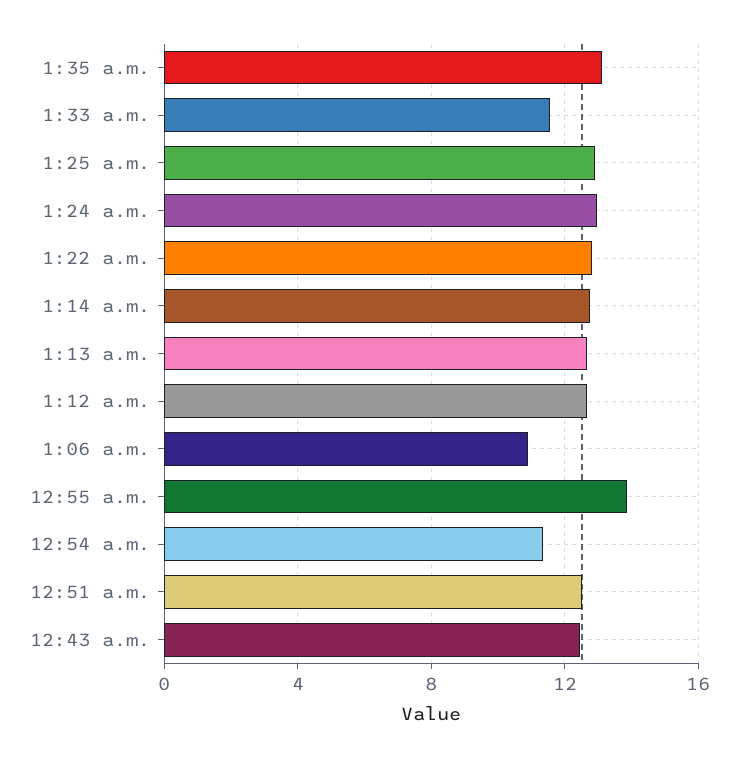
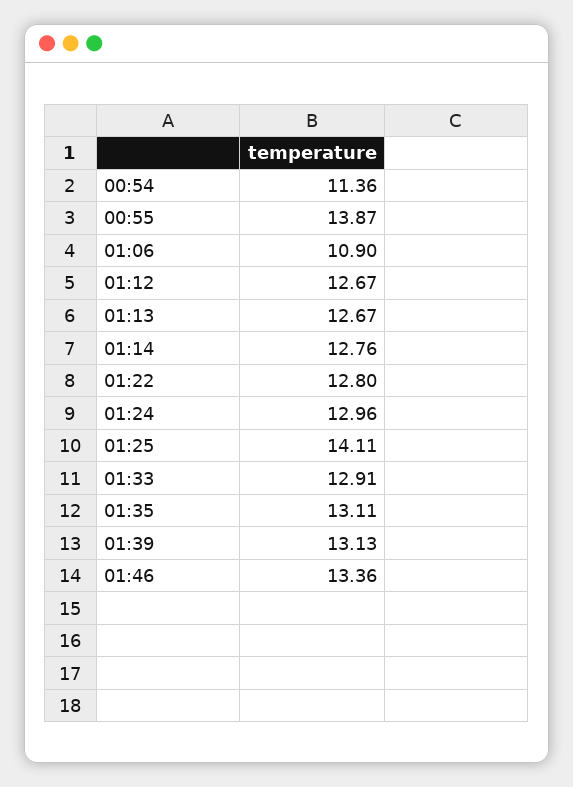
1:33 a.m.: 11.5 -> 12.91
1:25 a.m.: 13 -> 14.11
12:51 a.m.: 12.5 -> none
12:43 a.m.: 12.5 -> none
01:39: none -> 13.13
01:46: none -> 13.36

